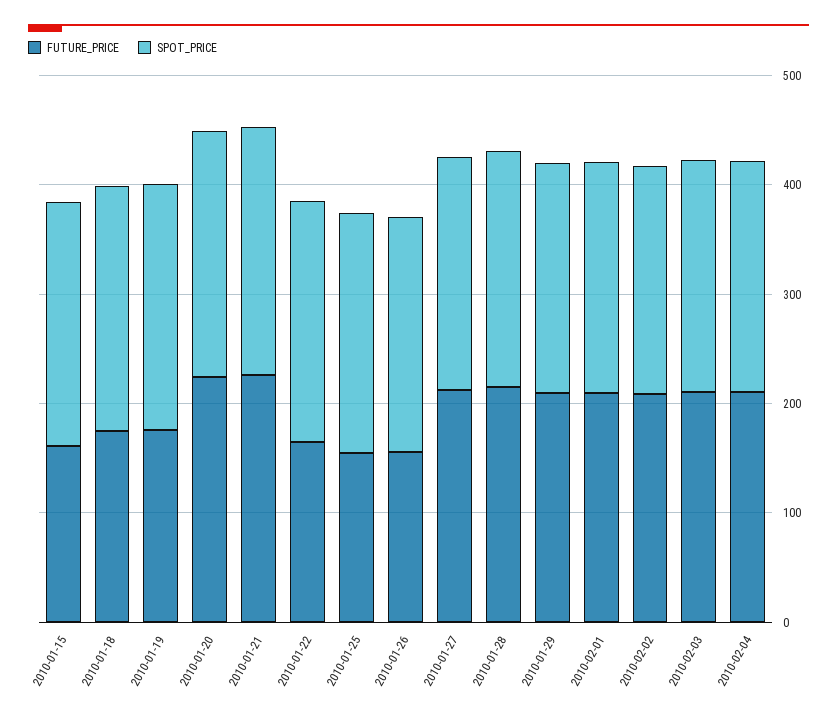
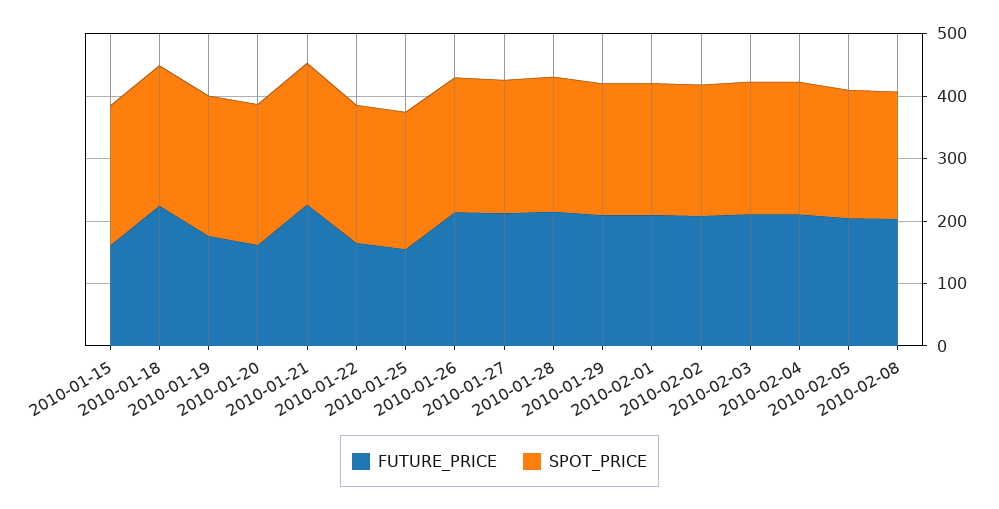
FUTURE_PRICE, 2010-01-18: 180 -> 220
FUTURE_PRICE, 2010-01-20: 220 -> 160
FUTURE_PRICE, 2010-01-26: 160 -> 220
FUTURE_PRICE, 2010-02-05: none -> 200
SPOT_PRICE, 2010-02-05: none -> 200
FUTURE_PRICE, 2010-02-08: none -> 200
SPOT_PRICE, 2010-02-08: none -> 200

